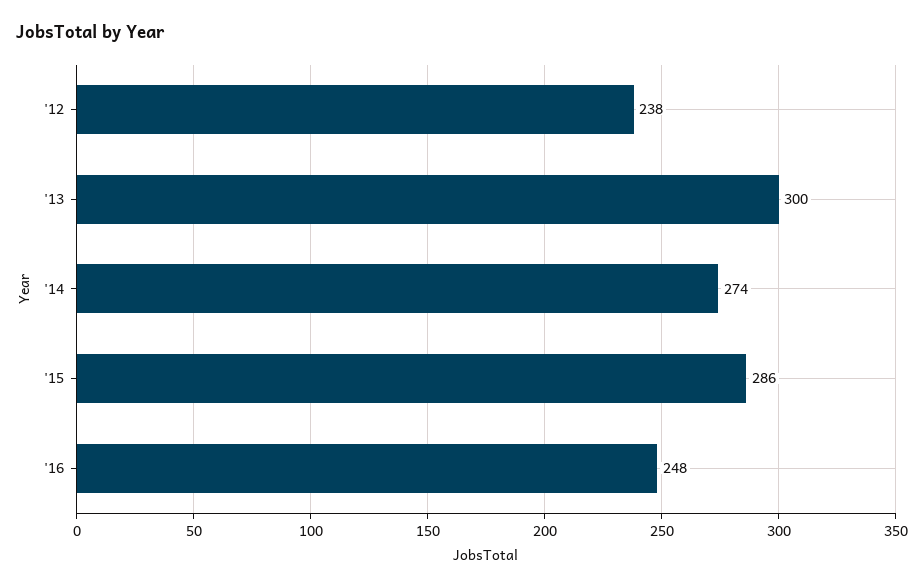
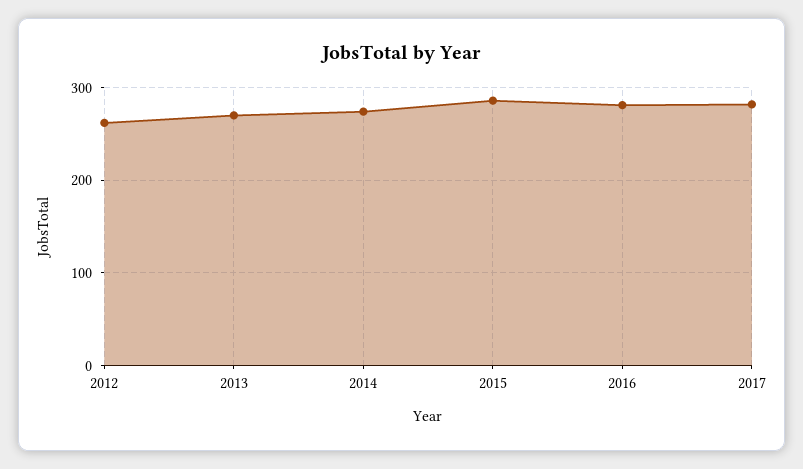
'12: 238 -> 260
'13: 300 -> 270
'16: 248 -> 280
2017: none -> 280

